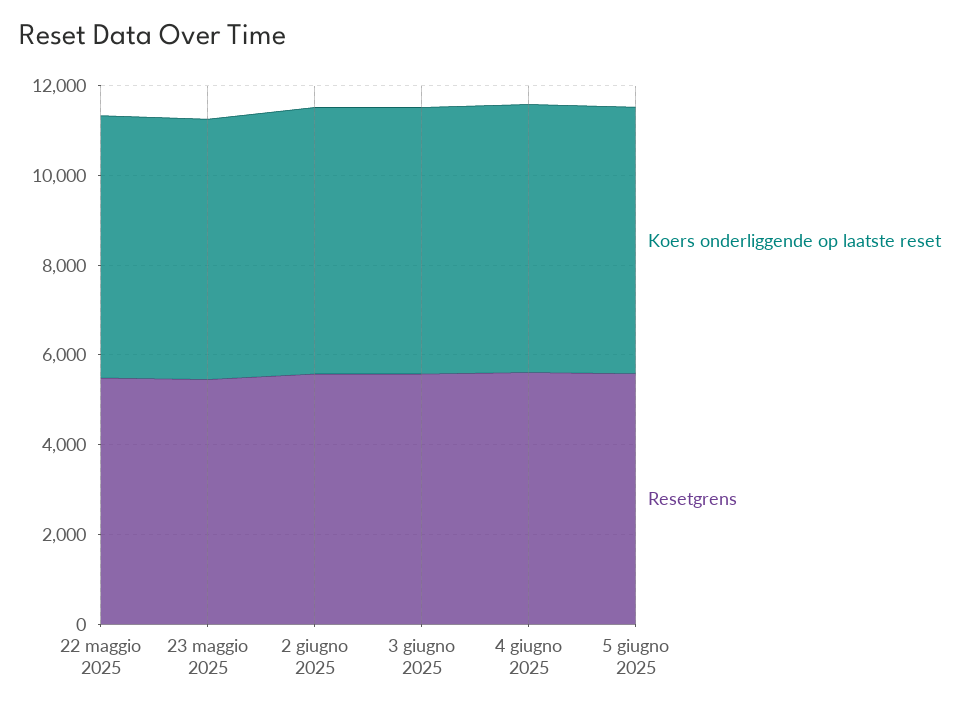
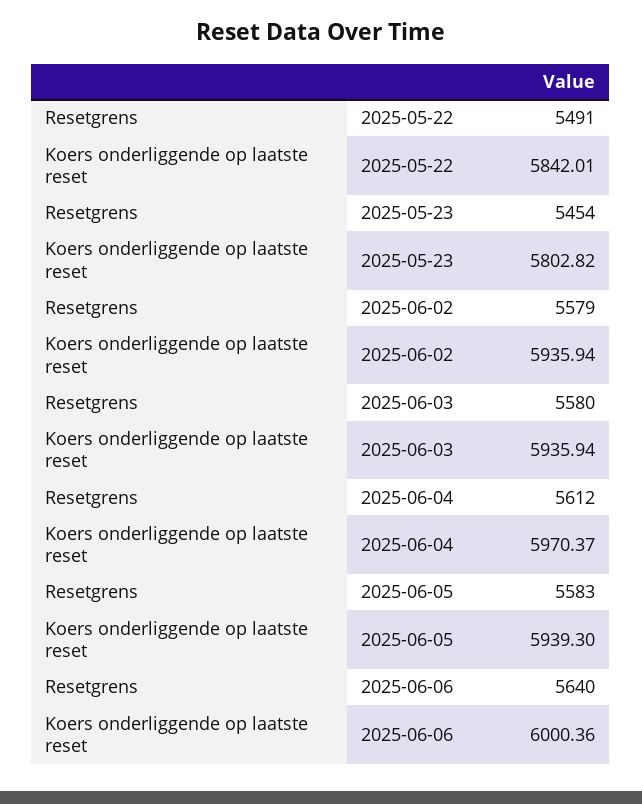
Resetgrens, 2025-06-06: none -> 5640
Koers onderliggende op laatste reset, 2025-06-06: none -> 6000.36

